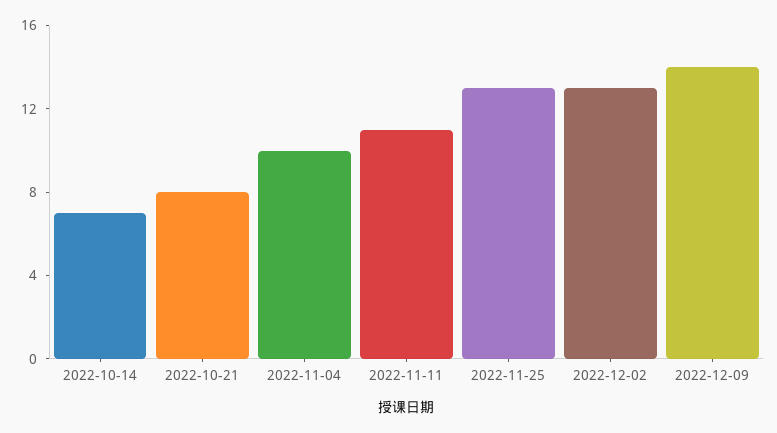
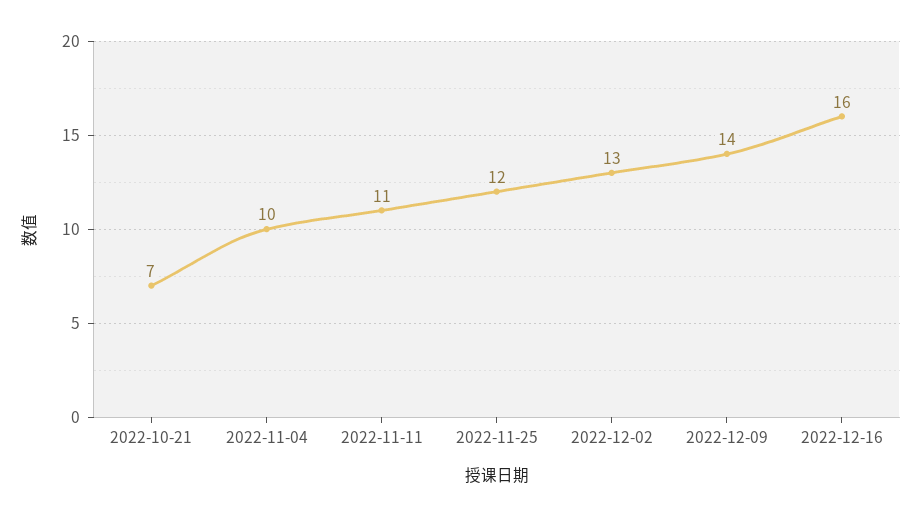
2022-10-14: 7 -> none
2022-10-21: 8 -> 7
2022-11-25: 13 -> 12
2022-12-16: none -> 16

